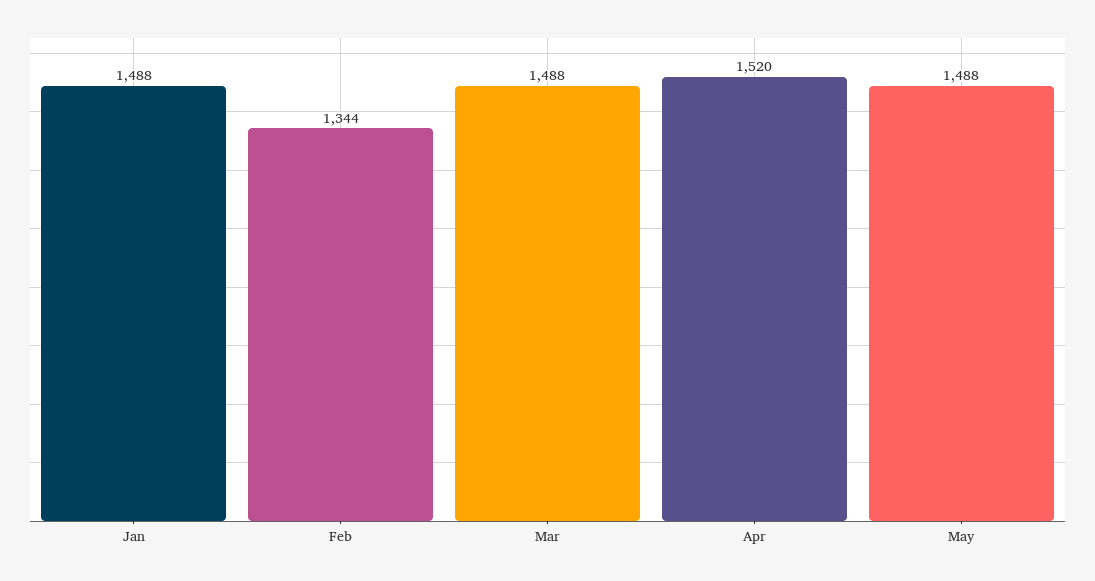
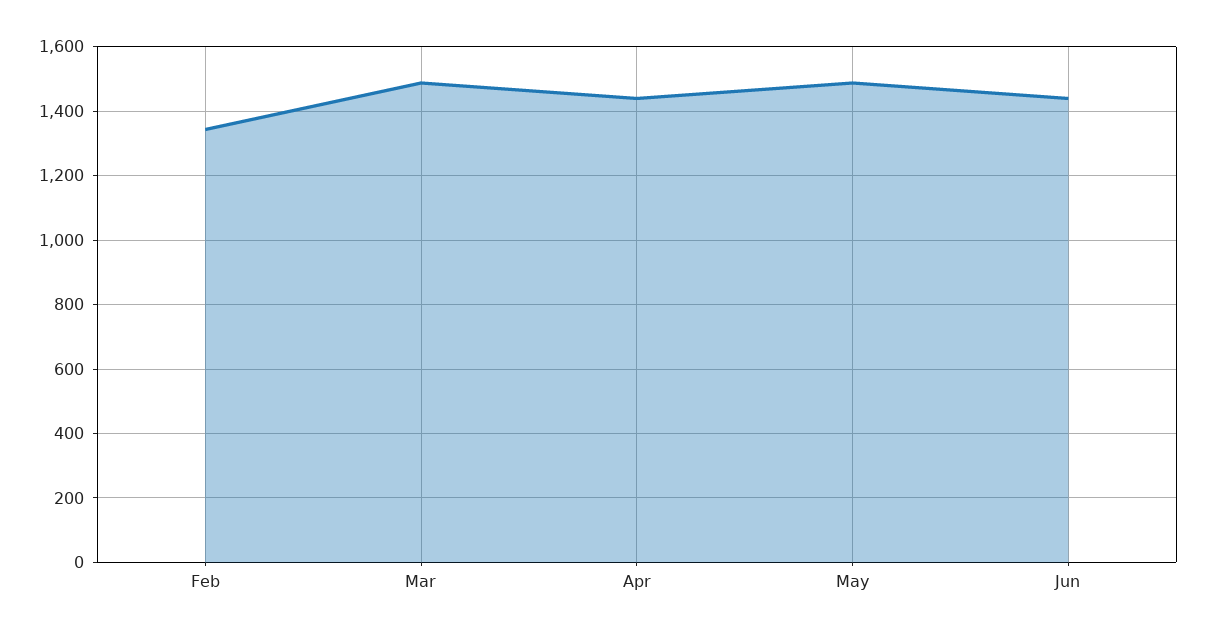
Jan: 1488 -> none
Apr: 1520 -> 1440
Jun: none -> 1440

